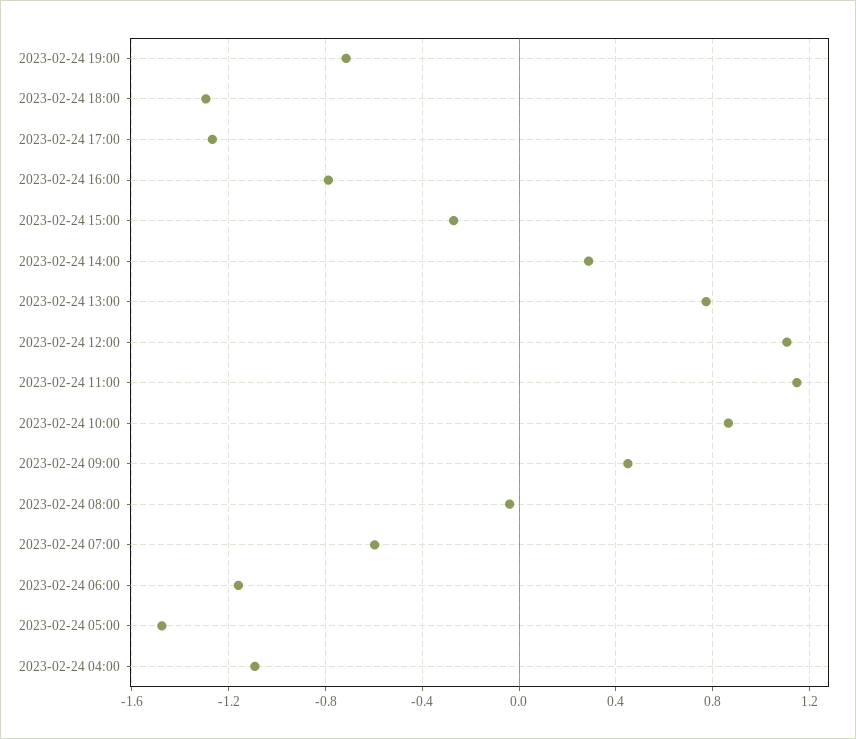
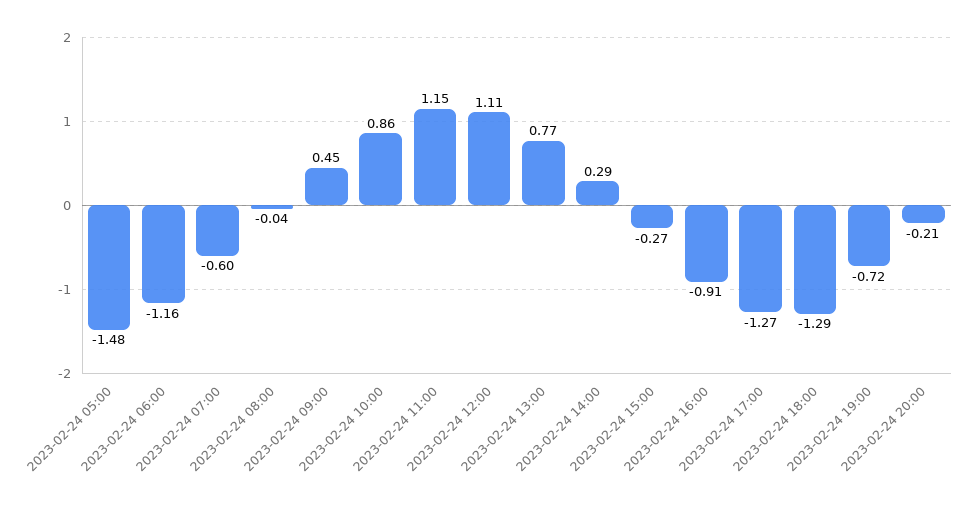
2023-02-24 16:00: -0.8 -> -0.91
2023-02-24 04:00: -1.1 -> none
2023-02-24 20:00: none -> -0.21

